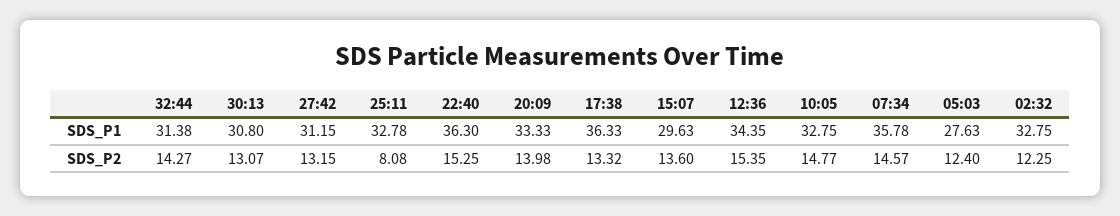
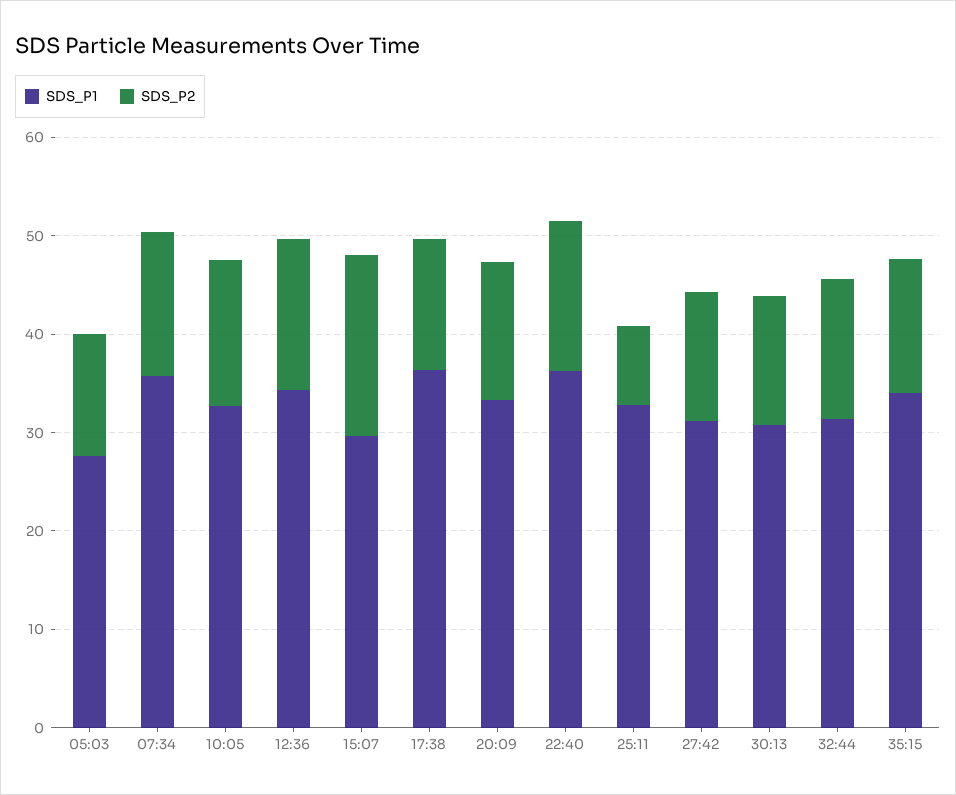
SDS_P1, 02:32: 32.75 -> none
SDS_P2, 15:07: 13.6 -> 18
SDS_P2, 02:32: 12.25 -> none
SDS_P1, 35:15: none -> 34
SDS_P2, 35:15: none -> 14

